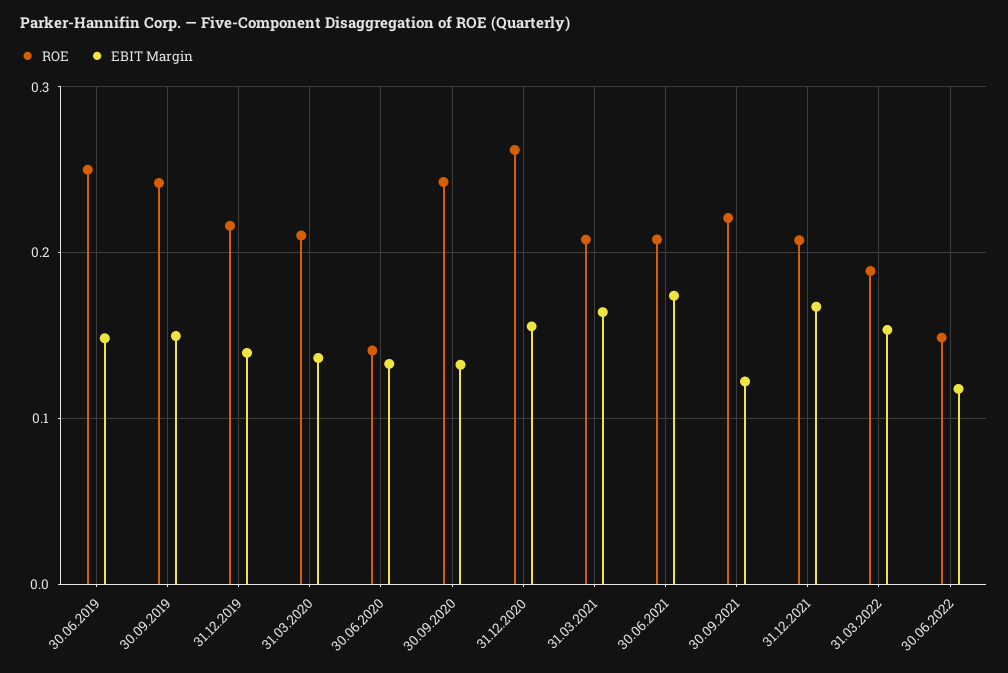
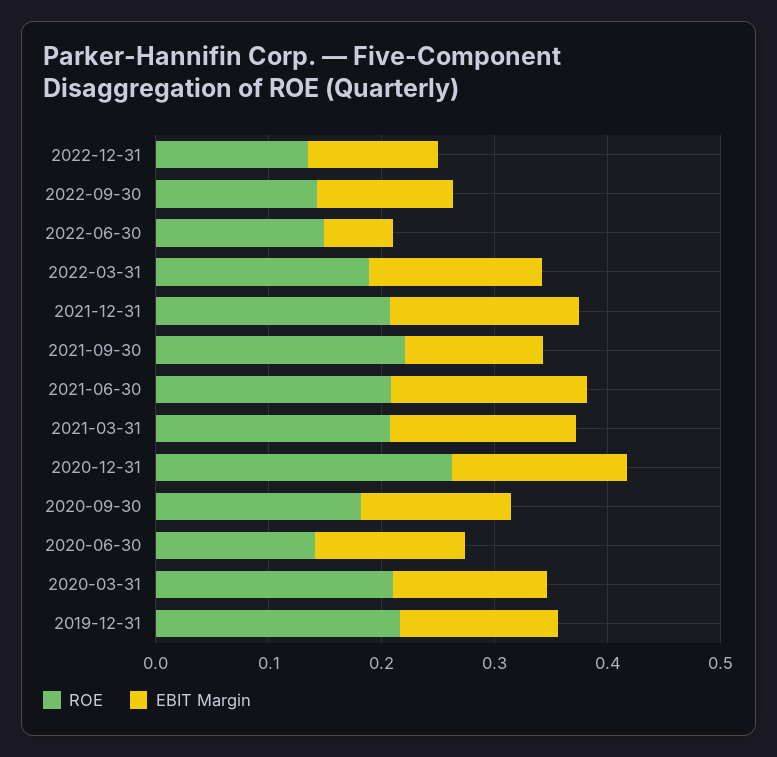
ROE, 30.06.2019: 0.25 -> none
EBIT Margin, 30.06.2019: 0.15 -> none
ROE, 30.09.2019: 0.24 -> none
EBIT Margin, 30.09.2019: 0.15 -> none
ROE, 30.09.2020: 0.24 -> 0.18
EBIT Margin, 30.06.2022: 0.12 -> 0.06
ROE, 2022-12-31: none -> 0.14
EBIT Margin, 2022-12-31: none -> 0.12
ROE, 2022-09-30: none -> 0.14
EBIT Margin, 2022-09-30: none -> 0.12

